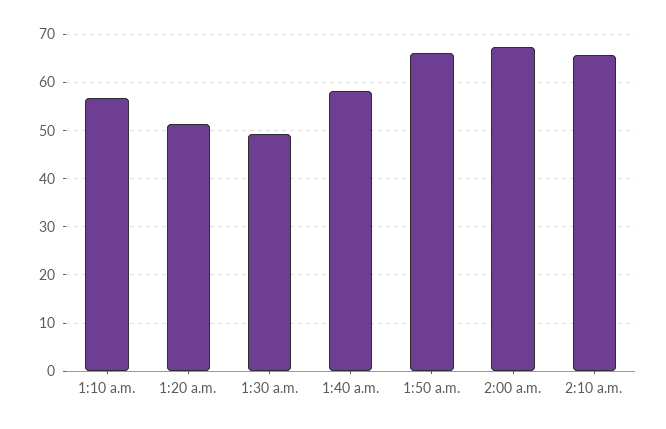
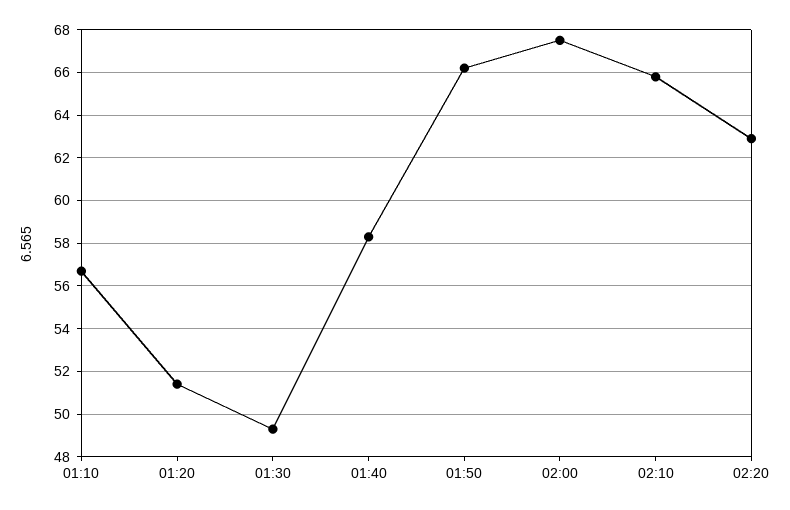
02:20: none -> 63

